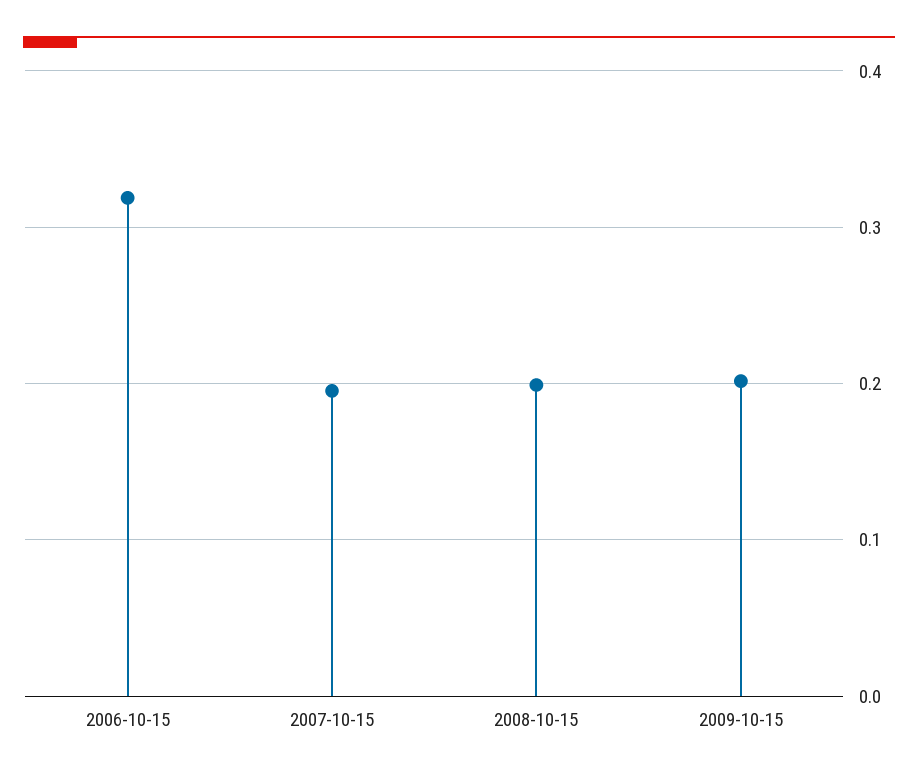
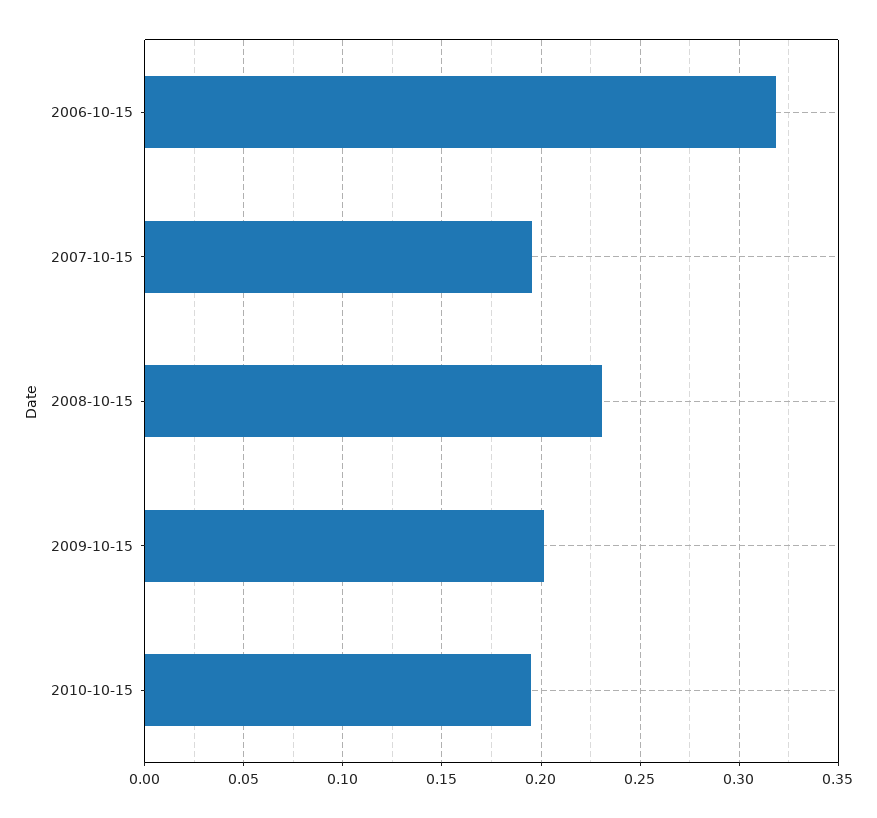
2008-10-15: 0.2 -> 0.23
2010-10-15: none -> 0.195

